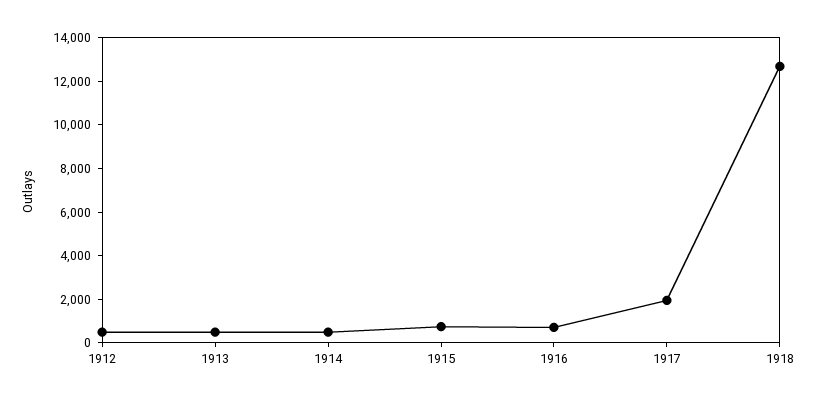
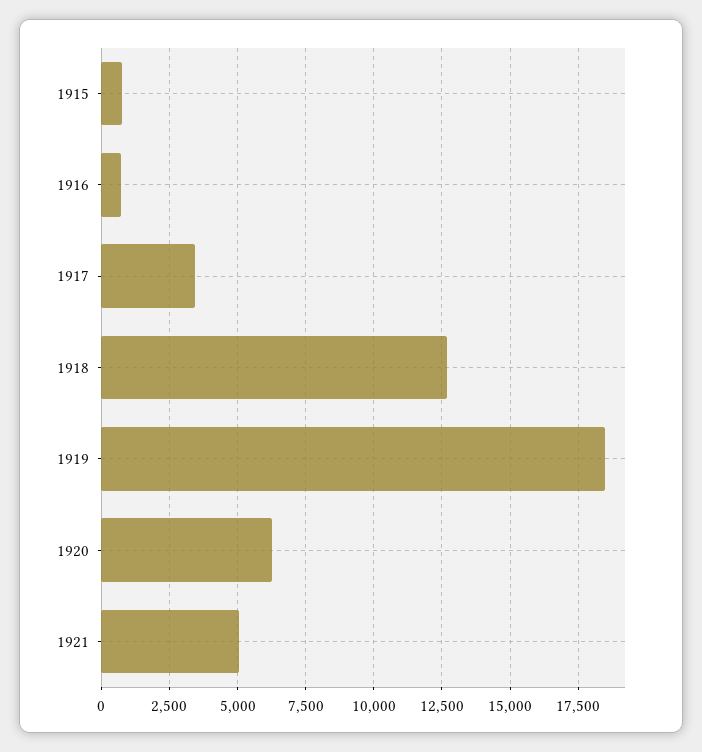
1912: 500 -> none
1913: 500 -> none
1914: 500 -> none
1917: 2000 -> 3500
1919: none -> 18500
1920: none -> 6250
1921: none -> 5000

